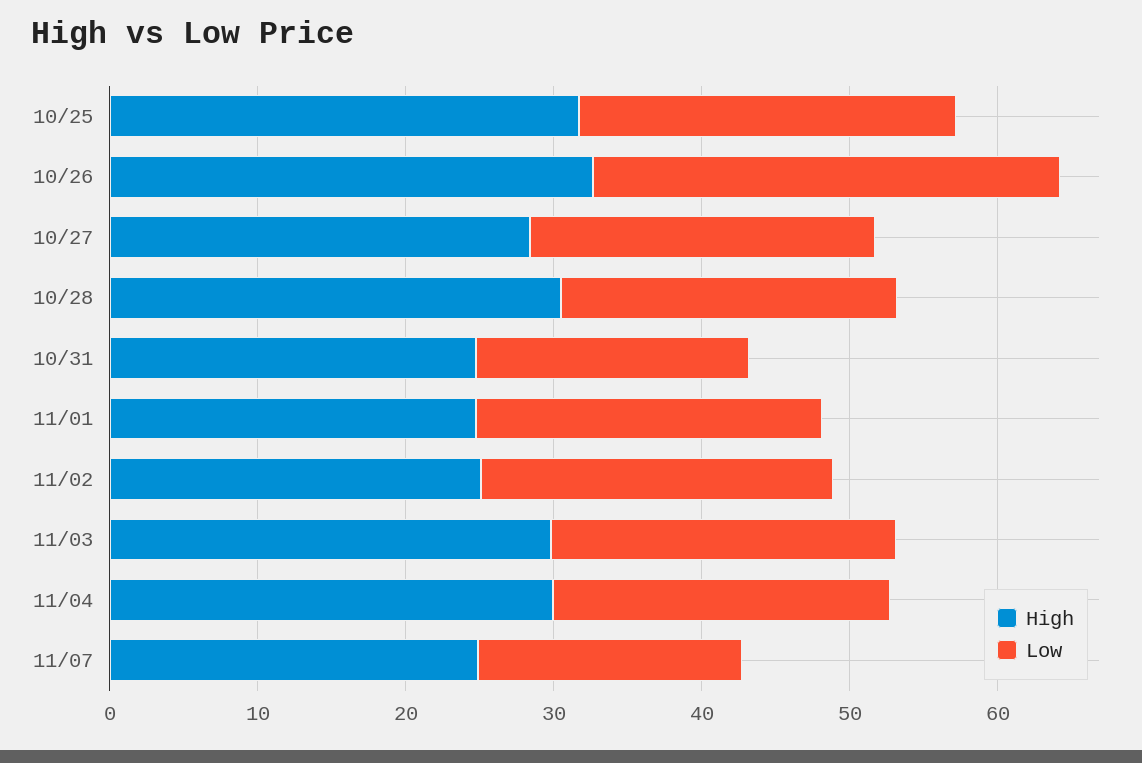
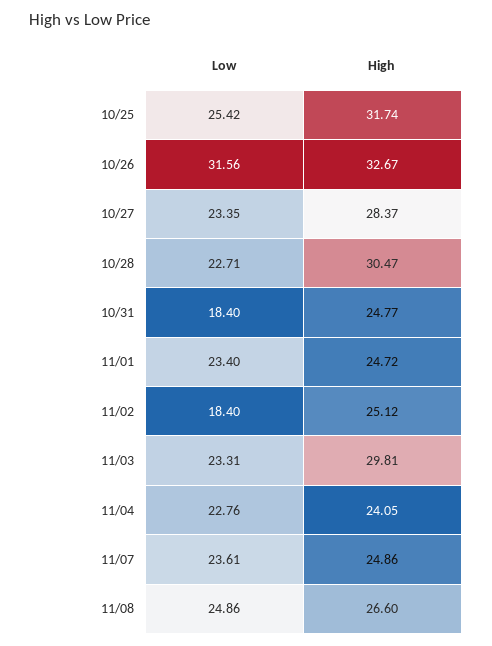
Low, 11/02: 24 -> 18.4
High, 11/04: 30 -> 24.05
Low, 11/07: 18 -> 23.61
Low, 11/08: none -> 24.86
High, 11/08: none -> 26.6

